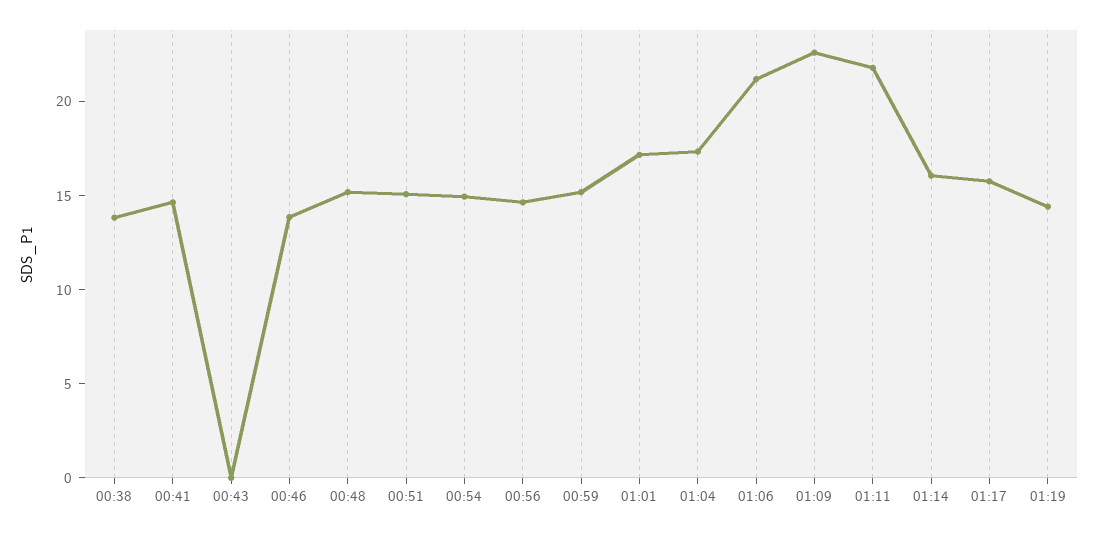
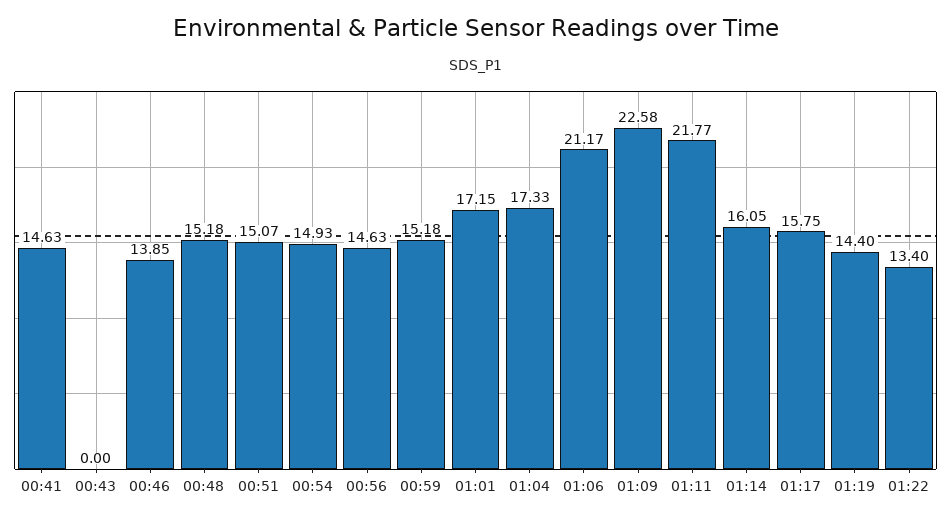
00:38: 14 -> none
01:22: none -> 13.4

